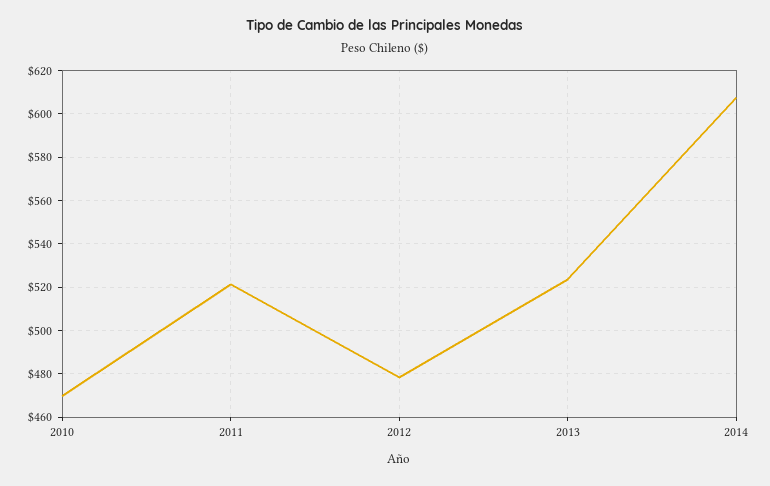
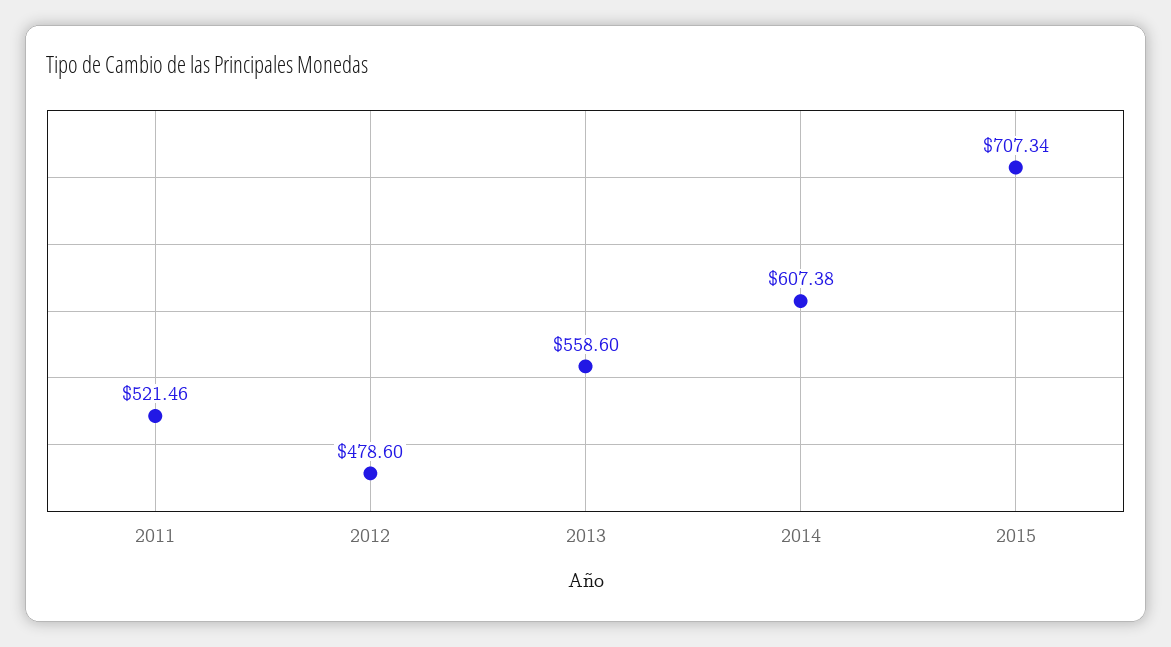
2010: 470 -> none
2013: 525 -> 558.6
2015: none -> 707.34

